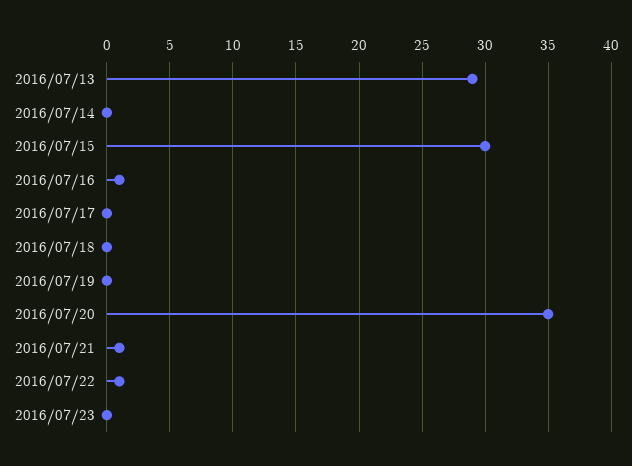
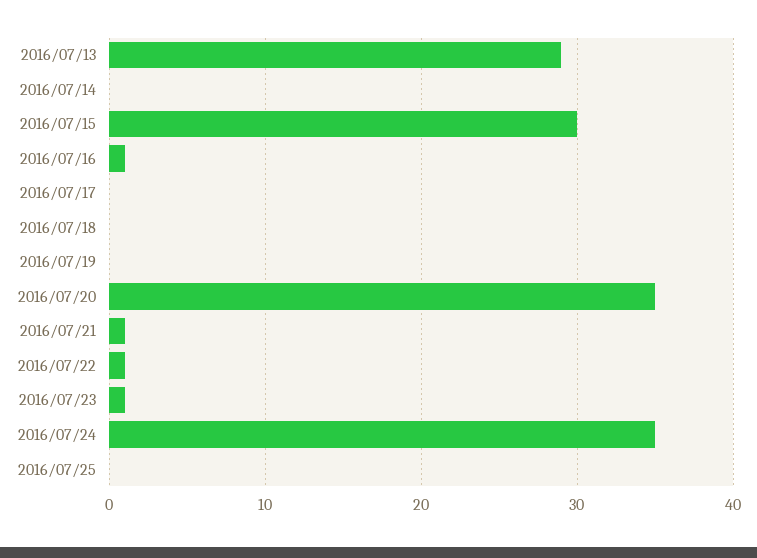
2016/07/23: 0 -> 1
2016/07/24: none -> 35
2016/07/25: none -> 0

